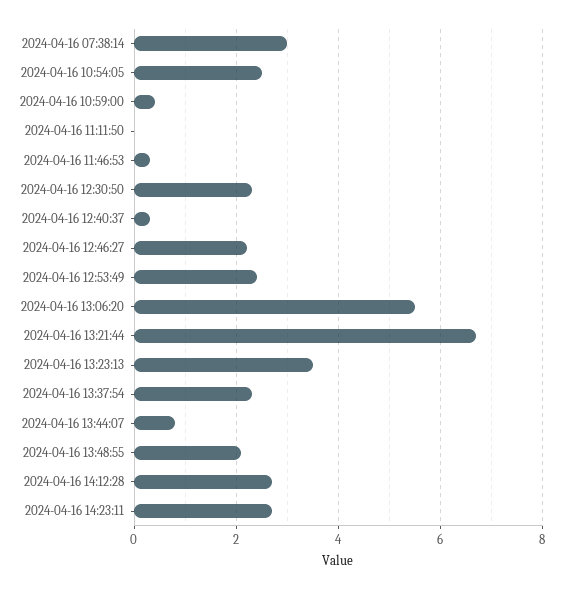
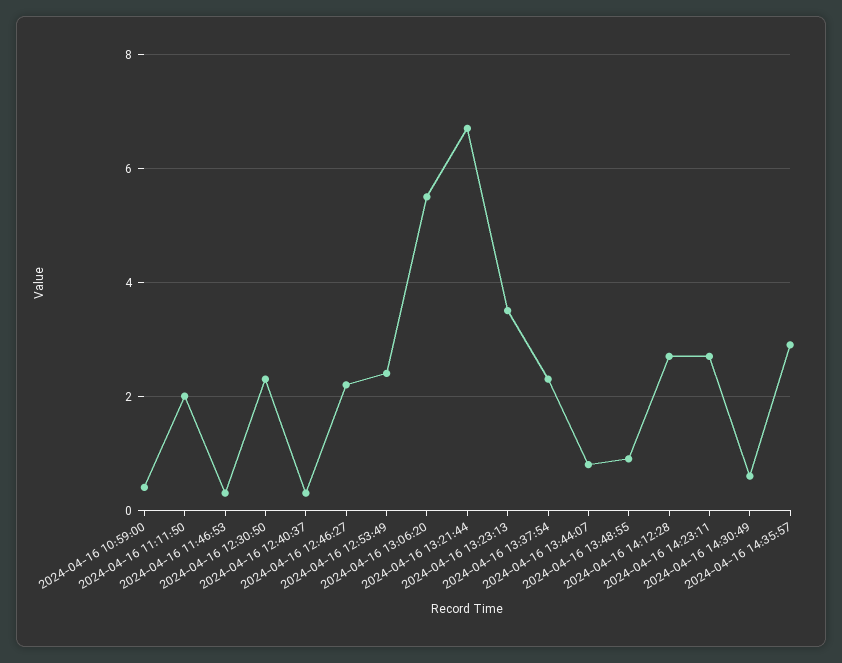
2024-04-16 07:38:14: 3 -> none
2024-04-16 10:54:05: 2.5 -> none
2024-04-16 11:11:50: 0 -> 2
2024-04-16 13:48:55: 2 -> 1
2024-04-16 14:30:49: none -> 0.5
2024-04-16 14:35:57: none -> 3

